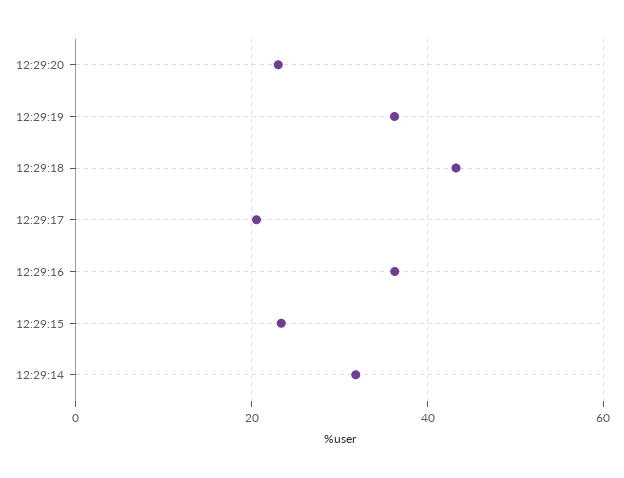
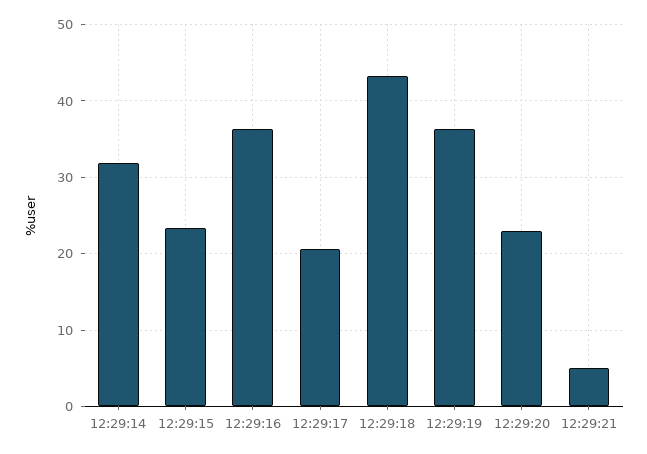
12:29:21: none -> 5

